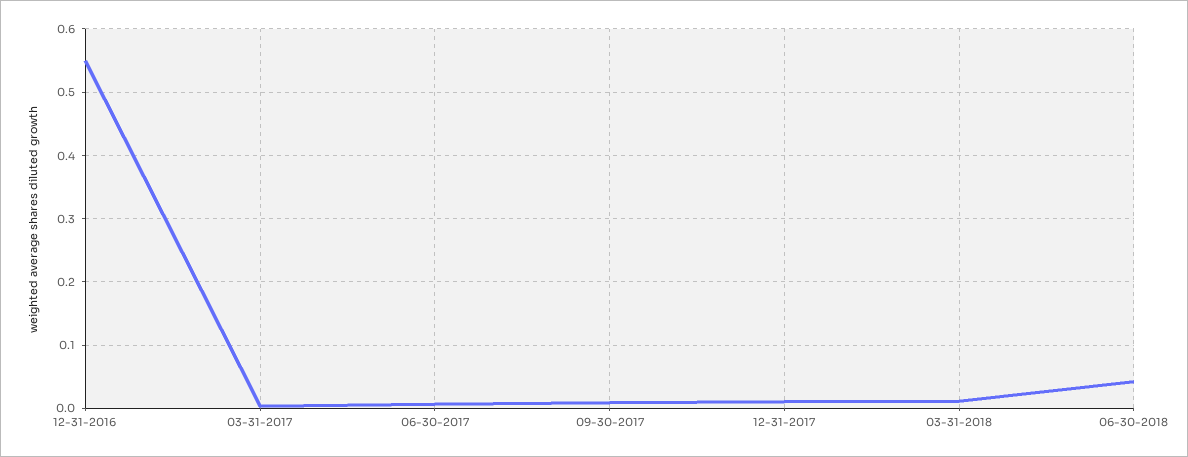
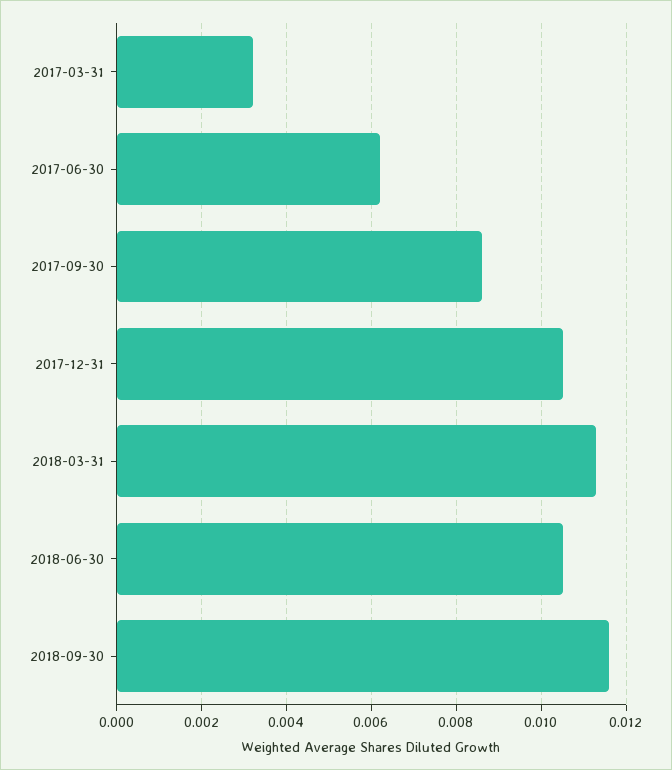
12-31-2016: 0.55 -> none
06-30-2018: 0.04 -> 0.0105
2018-09-30: none -> 0.0115

